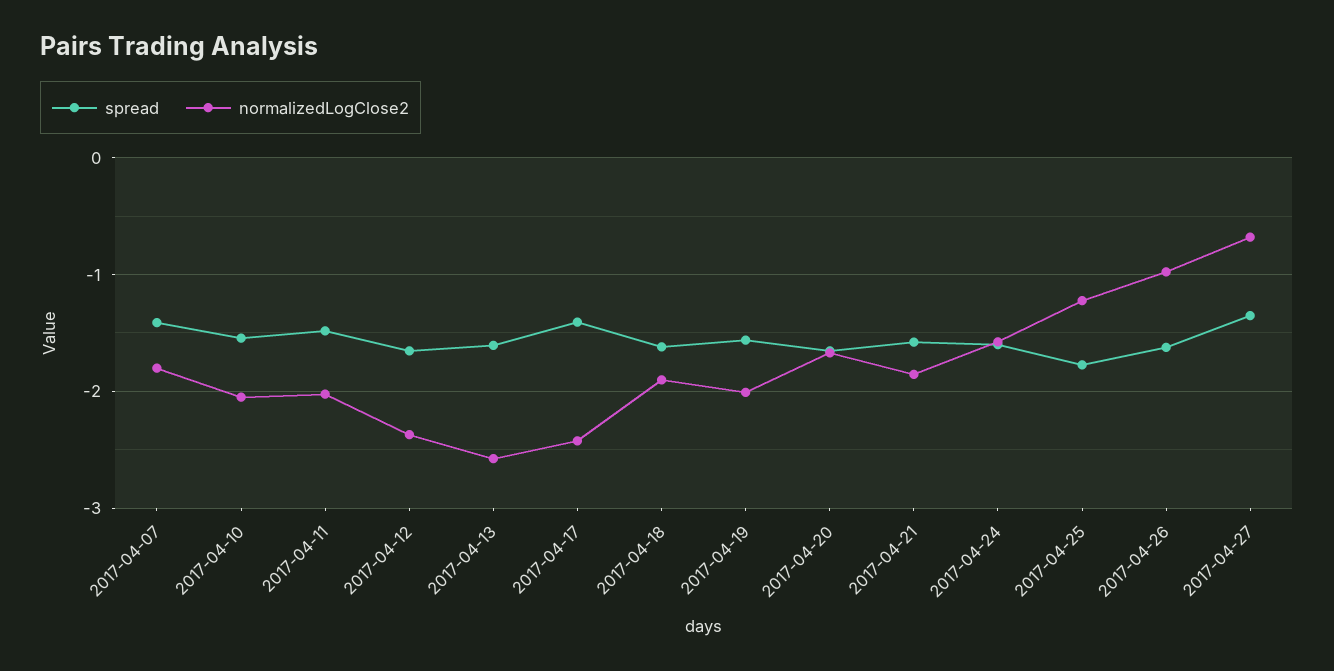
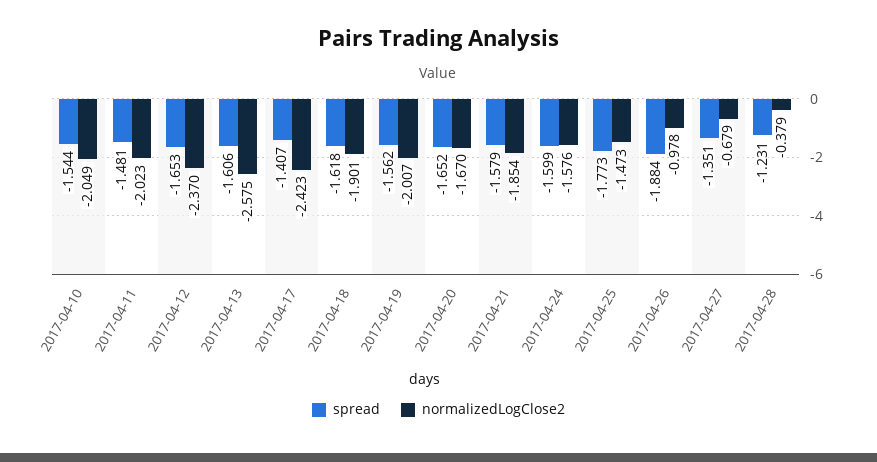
spread, 2017-04-07: -1.4 -> none
normalizedLogClose2, 2017-04-07: -1.8 -> none
normalizedLogClose2, 2017-04-25: -1.2 -> -1.473
spread, 2017-04-26: -1.6 -> -1.884
spread, 2017-04-28: none -> -1.231
normalizedLogClose2, 2017-04-28: none -> -0.379

